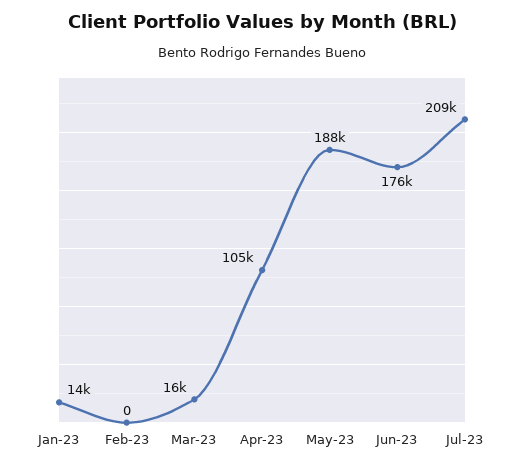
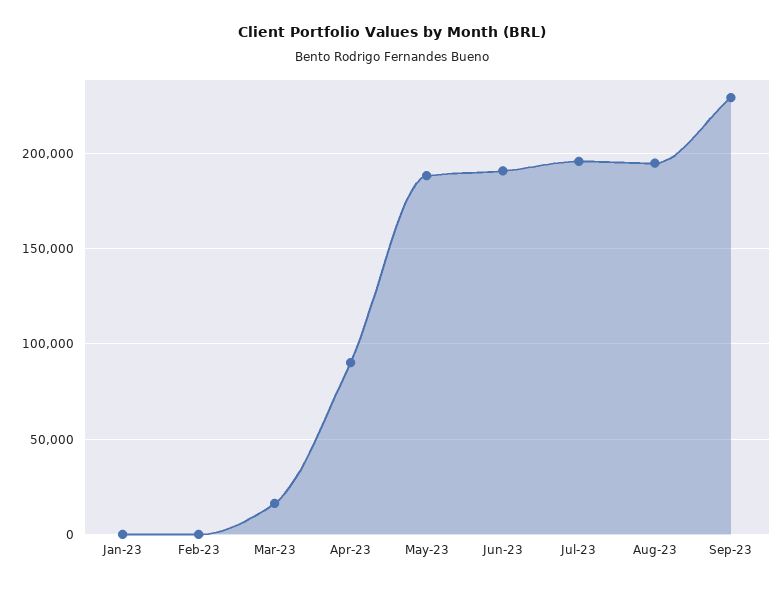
Jan-23: 14000 -> 0
Apr-23: 105000 -> 90000
Jun-23: 176000 -> 190000
Jul-23: 209000 -> 195000
Aug-23: none -> 195000
Sep-23: none -> 230000

